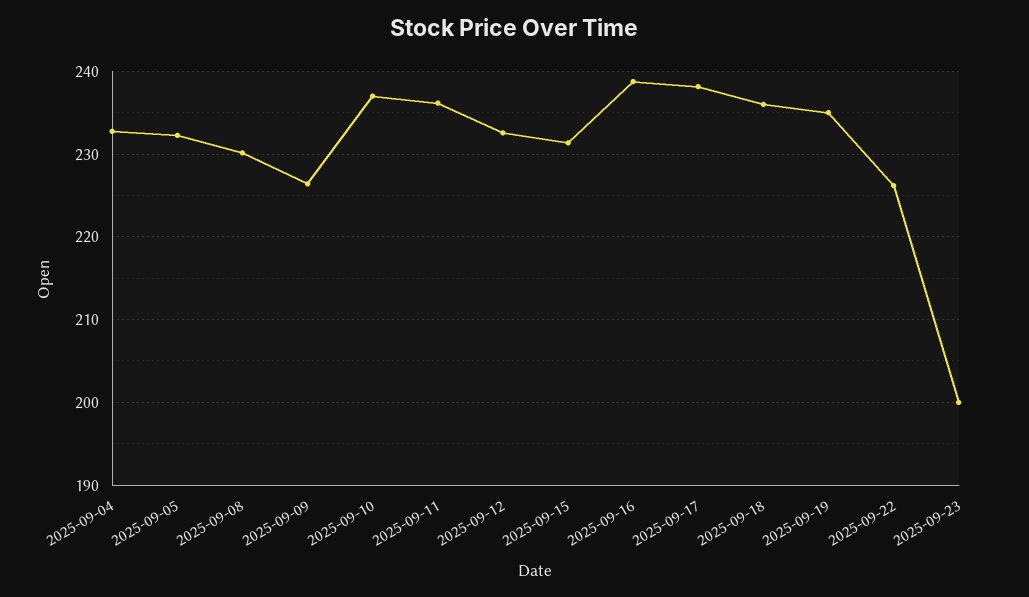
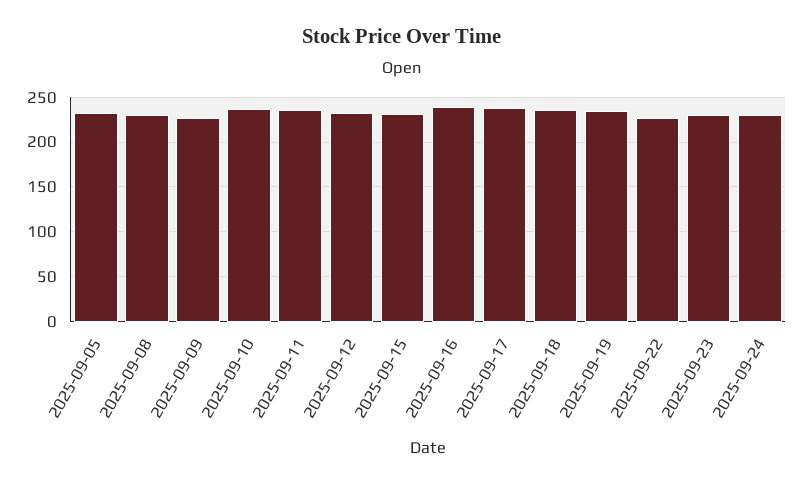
2025-09-04: 233 -> none
2025-09-23: 200 -> 230
2025-09-24: none -> 230

